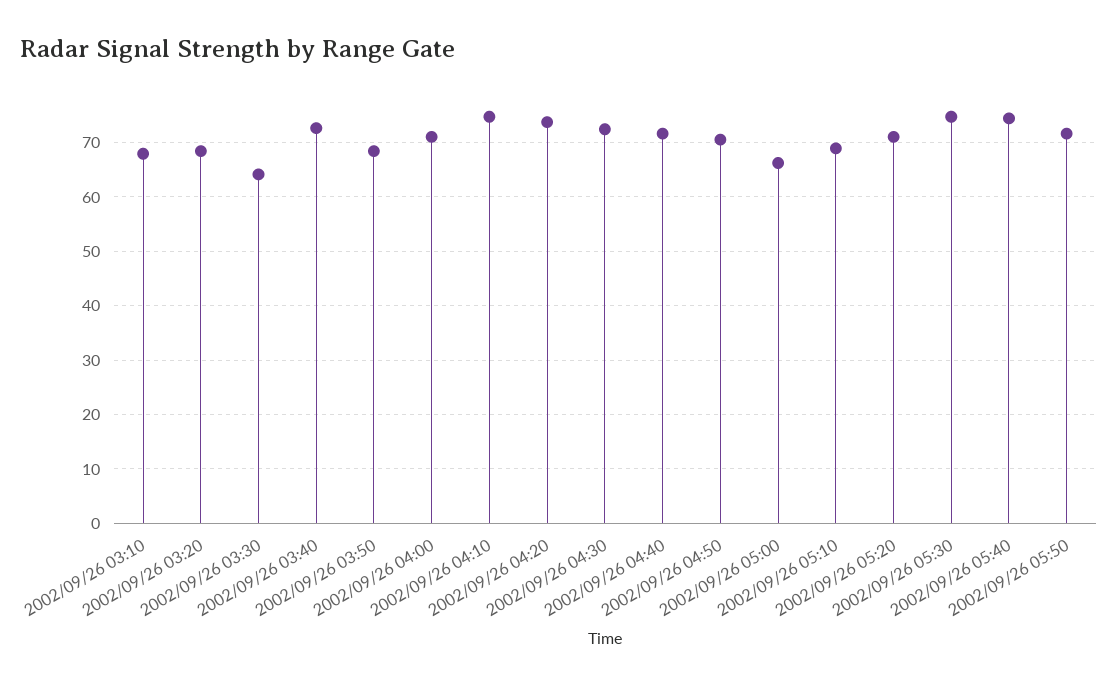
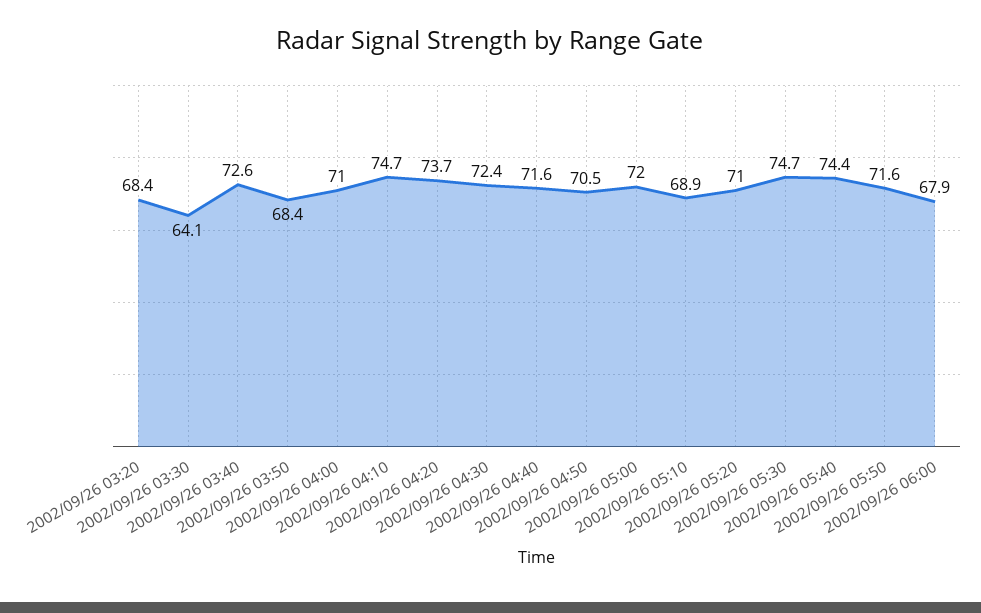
2002/09/26 03:10: 68 -> none
2002/09/26 05:00: 66 -> 72
2002/09/26 06:00: none -> 67.9

